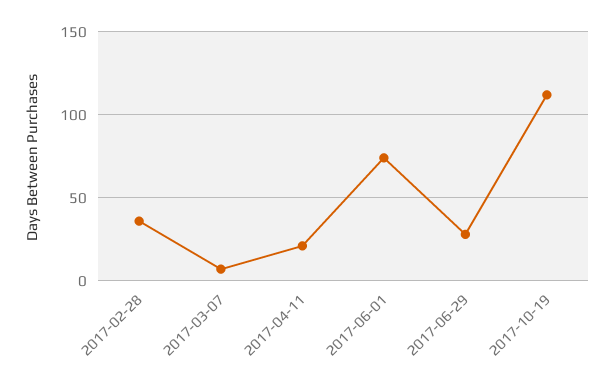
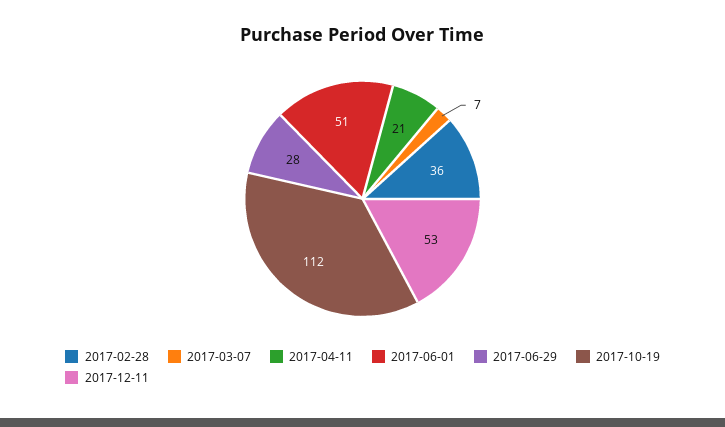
2017-06-01: 75 -> 51
2017-12-11: none -> 53

